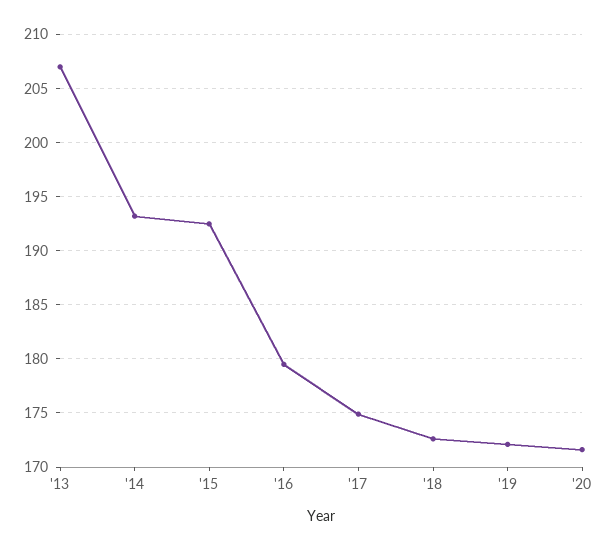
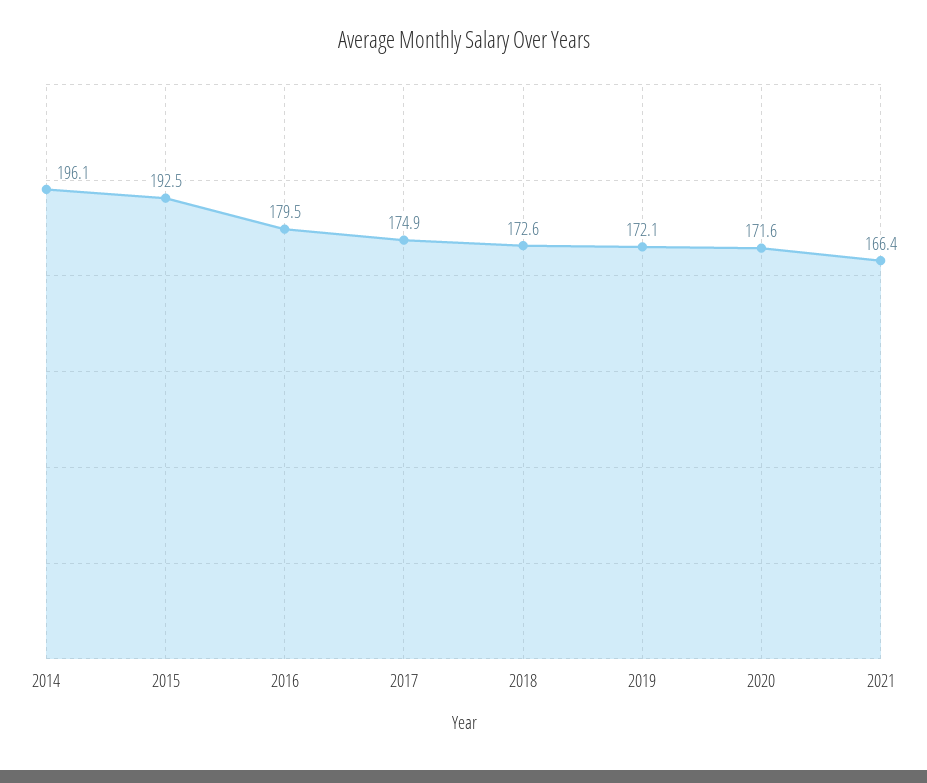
'13: 207 -> none
'14: 193 -> 196.1
2021: none -> 166.4

